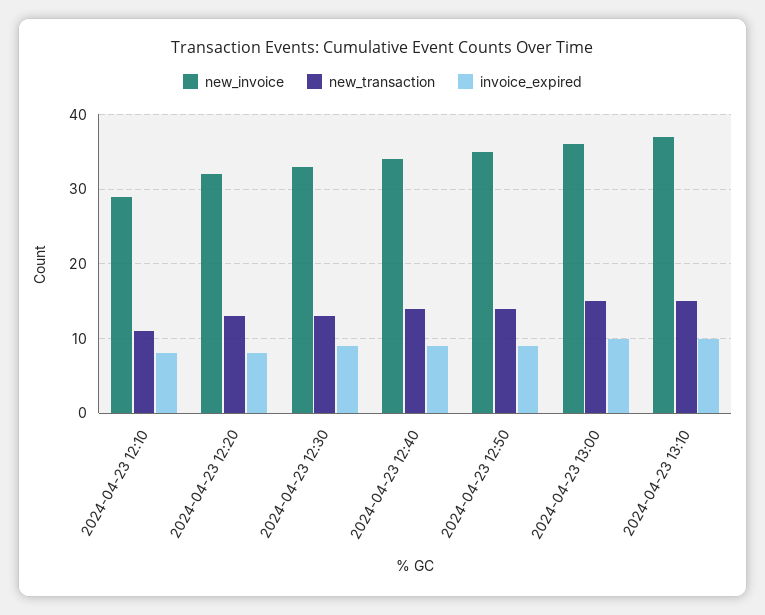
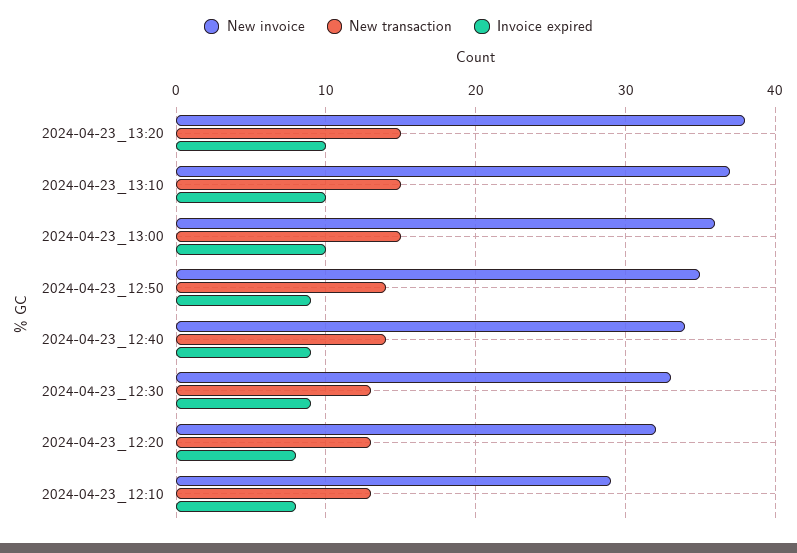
new_transaction, 2024-04-23 12:10: 11 -> 13
new_invoice, 2024-04-23_13:20: none -> 38
new_transaction, 2024-04-23_13:20: none -> 15
invoice_expired, 2024-04-23_13:20: none -> 10

